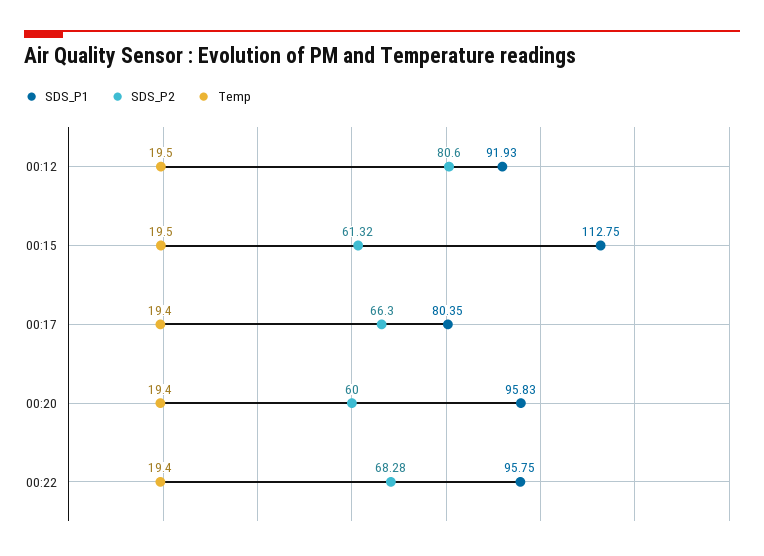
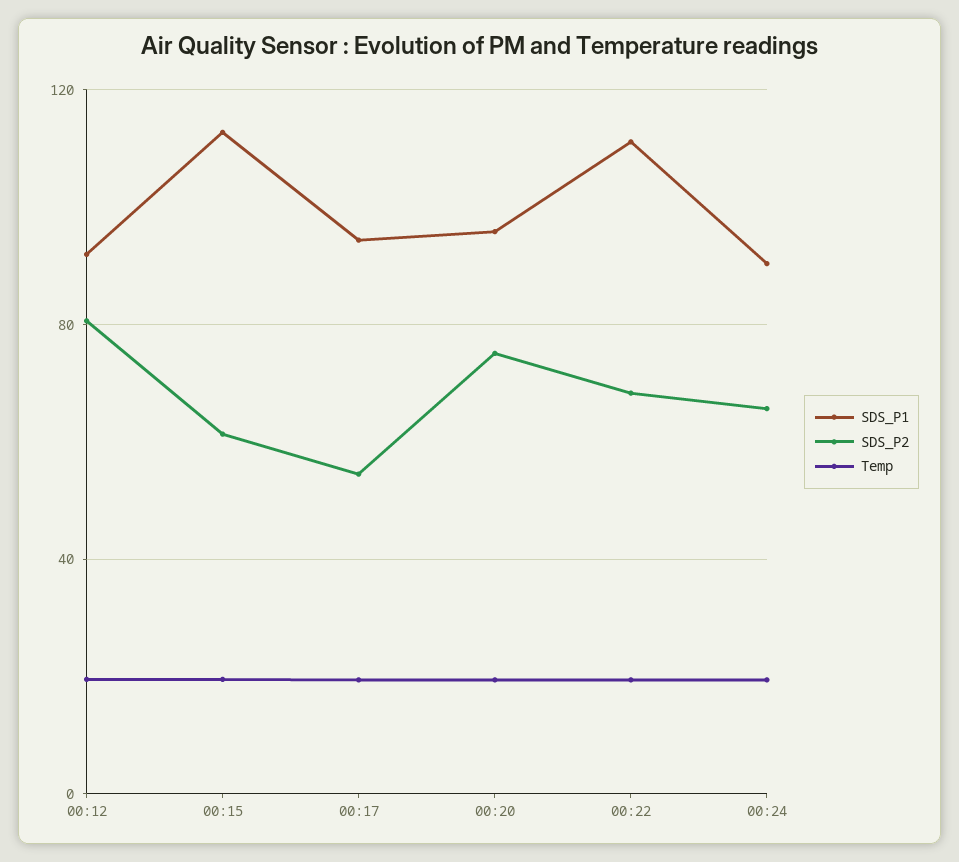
SDS_P1, 00:17: 80.35 -> 95
SDS_P2, 00:17: 66.3 -> 55
SDS_P2, 00:20: 60 -> 75
SDS_P1, 00:22: 95.75 -> 110
SDS_P1, 00:24: none -> 90
SDS_P2, 00:24: none -> 65
Temp, 00:24: none -> 20

